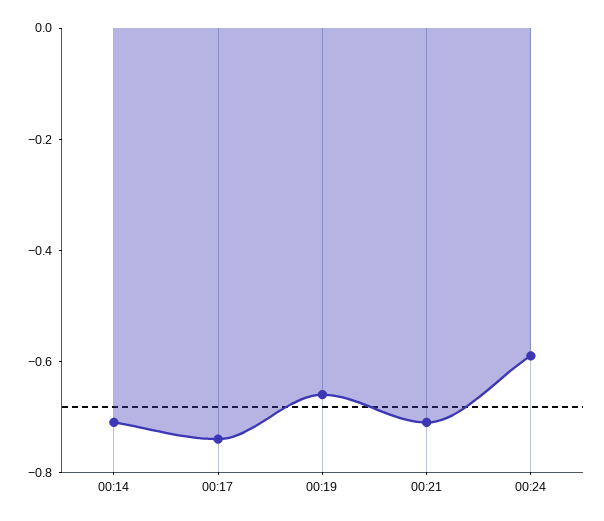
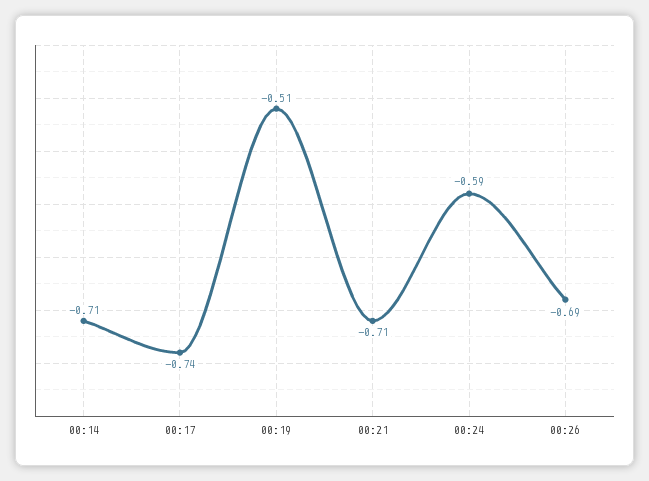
00:19: -0.65 -> -0.51
00:26: none -> -0.69

